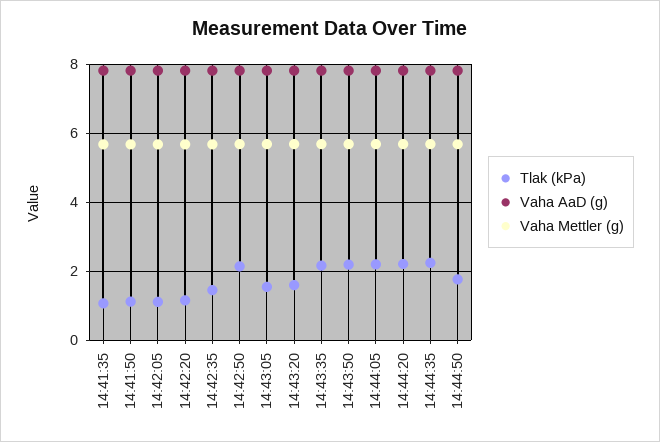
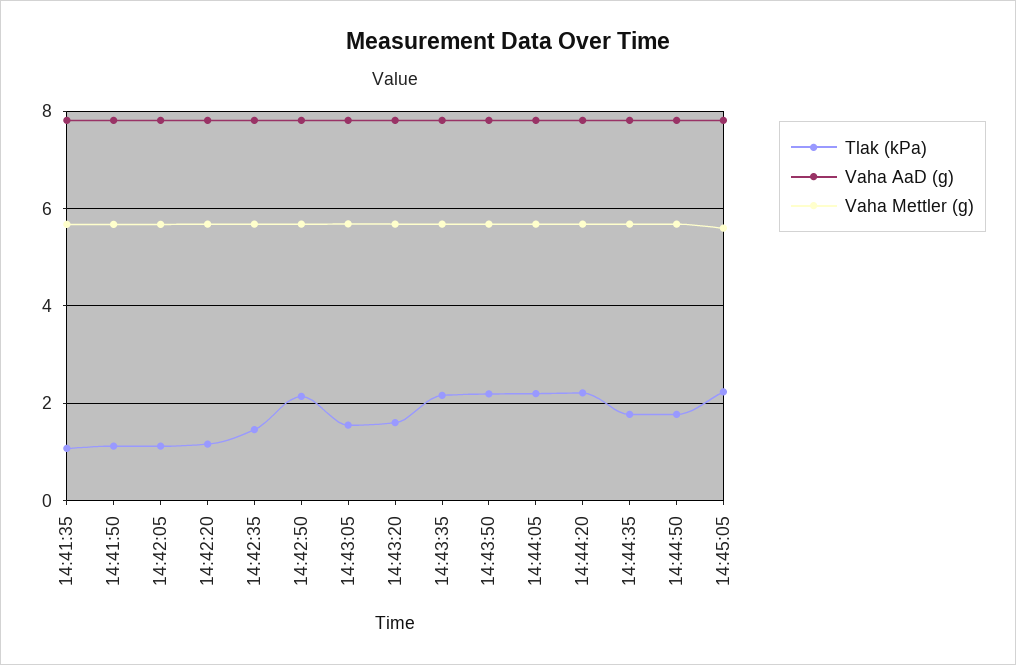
Tlak (kPa), 14:44:35: 2.2 -> 1.8
Tlak (kPa), 14:45:05: none -> 2.2
Vaha AaD (g), 14:45:05: none -> 7.8
Vaha Mettler (g), 14:45:05: none -> 5.6

